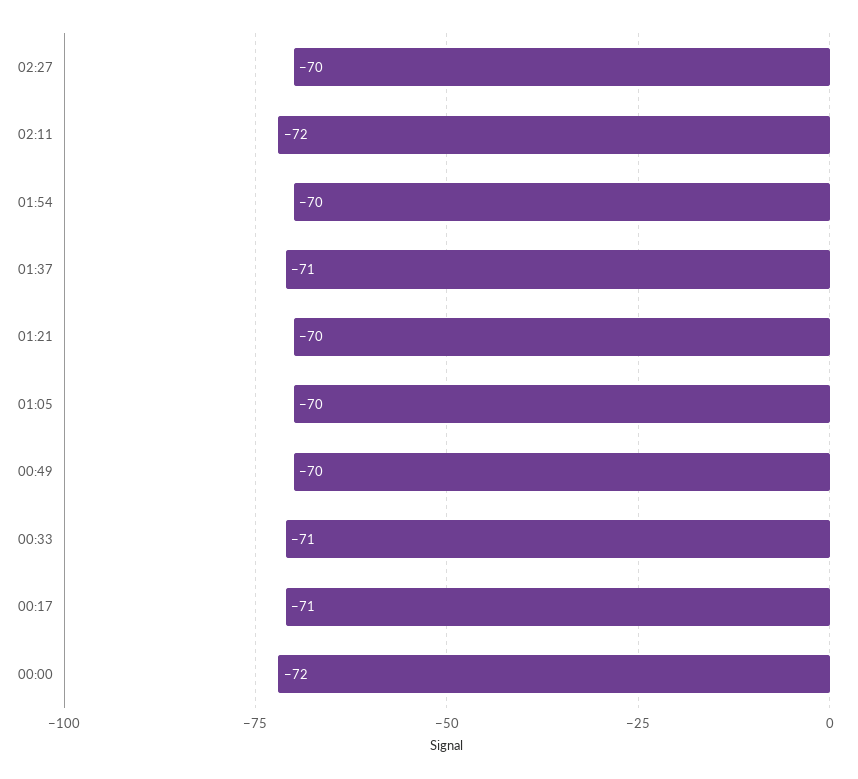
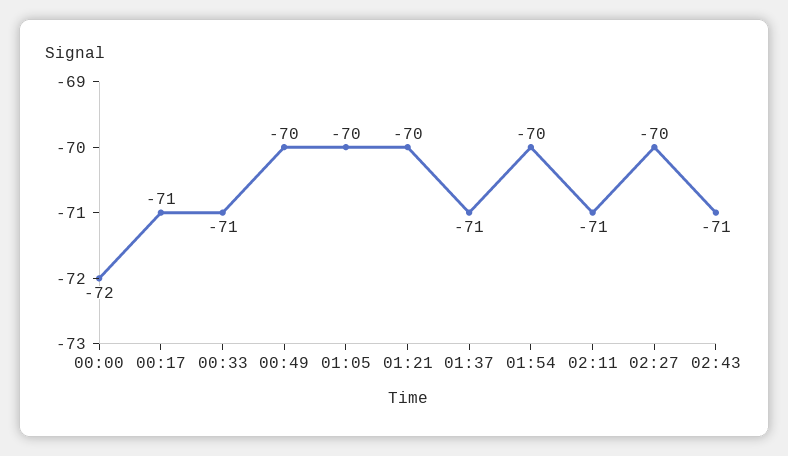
02:11: -72 -> -71
02:43: none -> -71

